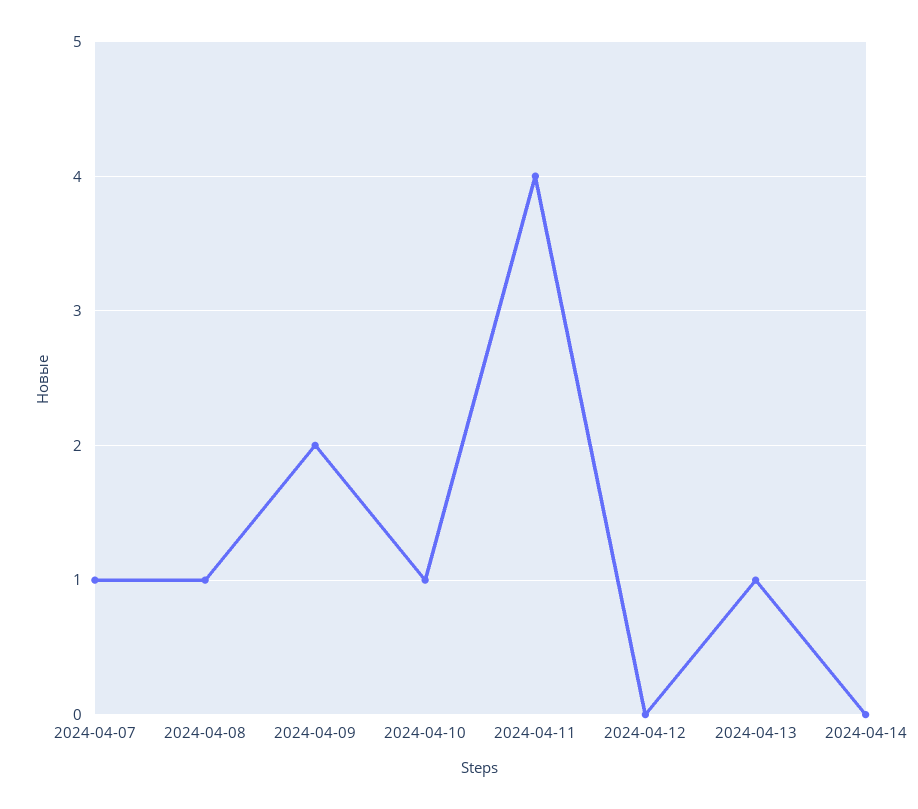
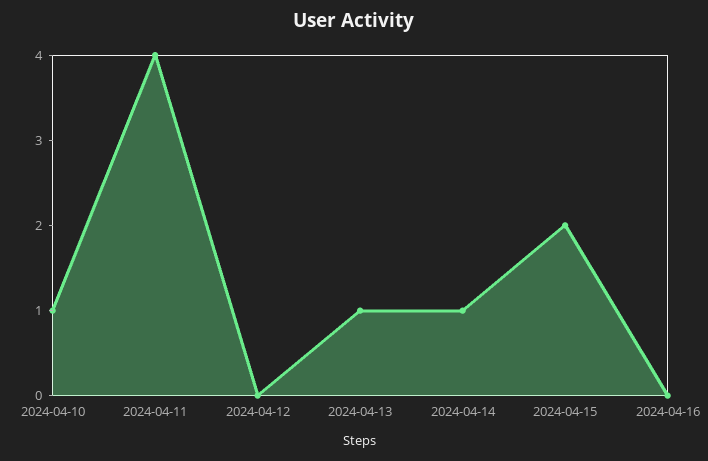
2024-04-07: 1 -> none
2024-04-08: 1 -> none
2024-04-09: 2 -> none
2024-04-14: 0 -> 1
2024-04-15: none -> 2
2024-04-16: none -> 0

